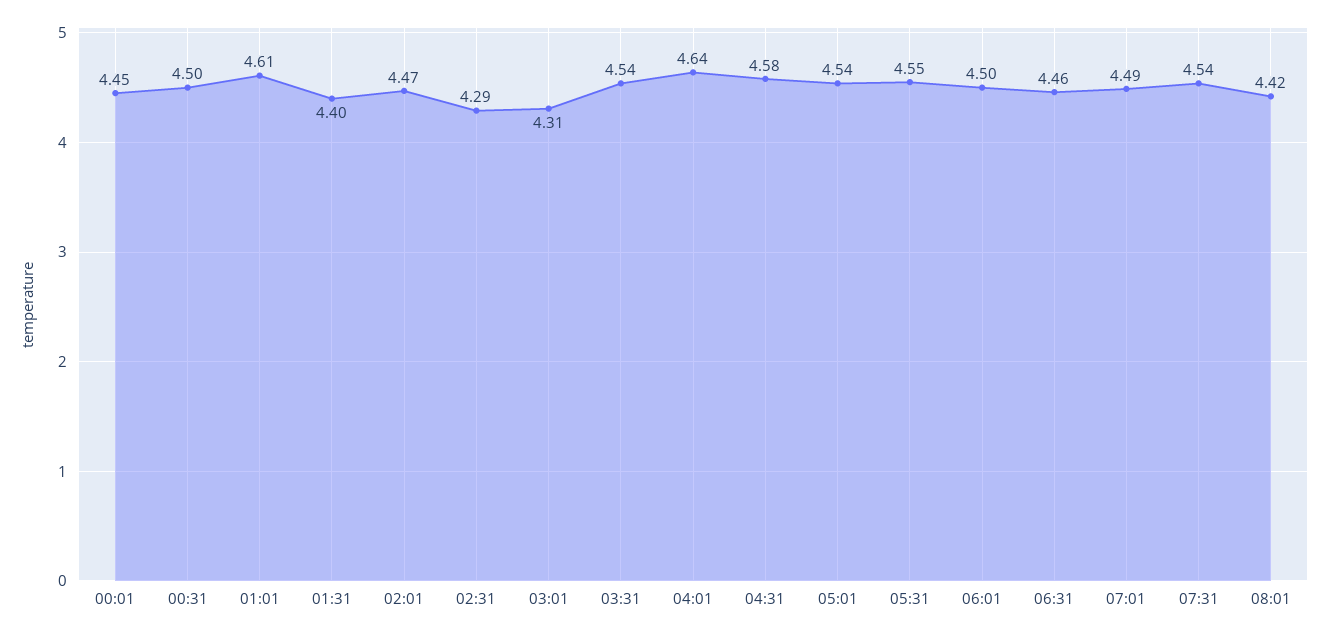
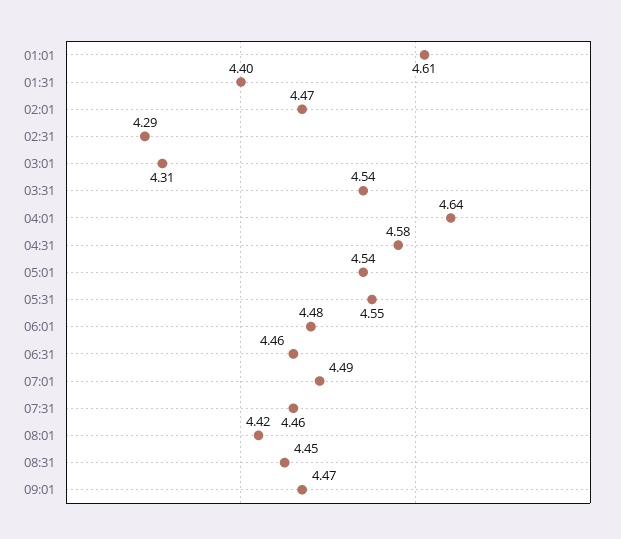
00:01: 4.45 -> none
00:31: 4.5 -> none
06:01: 4.5 -> 4.48
07:31: 4.54 -> 4.46
08:31: none -> 4.45
09:01: none -> 4.47

